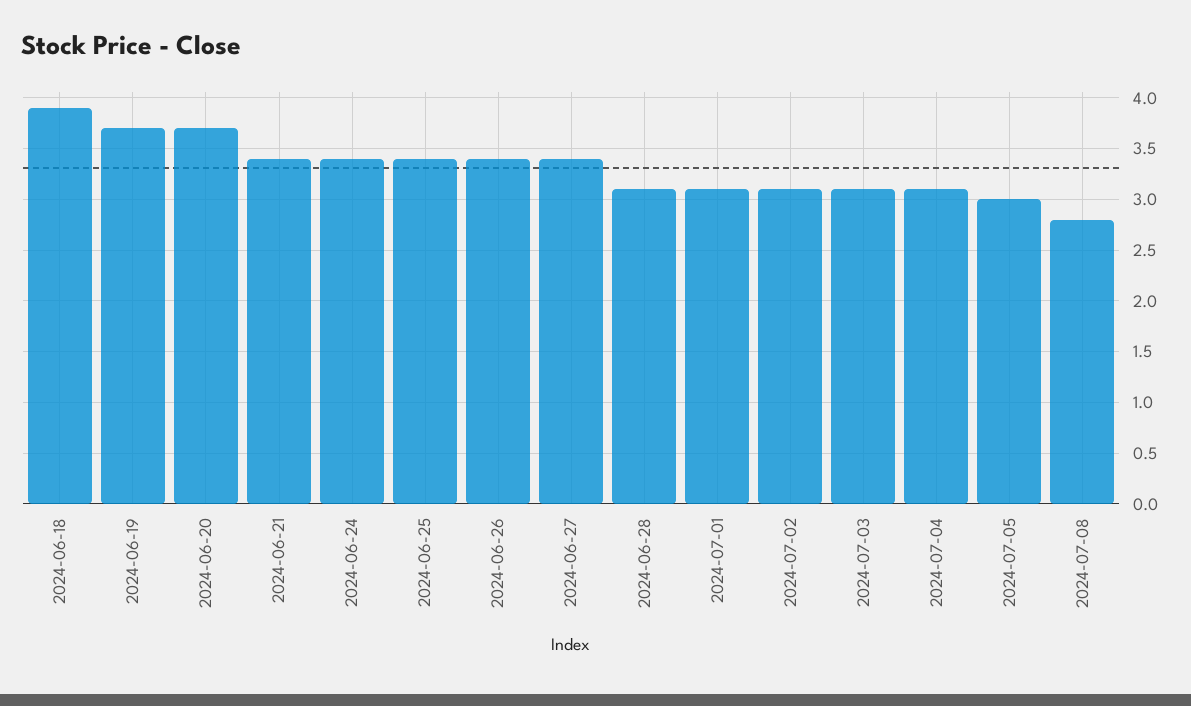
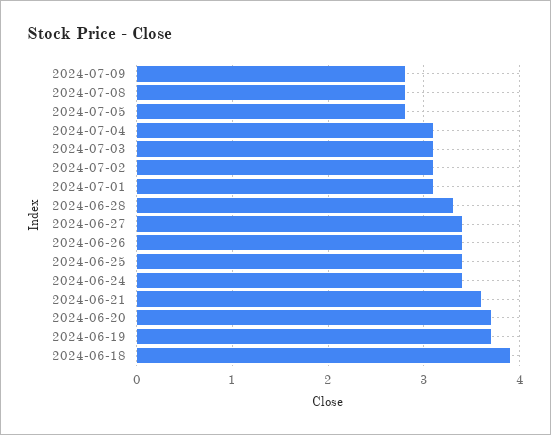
2024-06-21: 3.4 -> 3.6
2024-06-28: 3.1 -> 3.3
2024-07-05: 3 -> 2.8
2024-07-09: none -> 2.8

